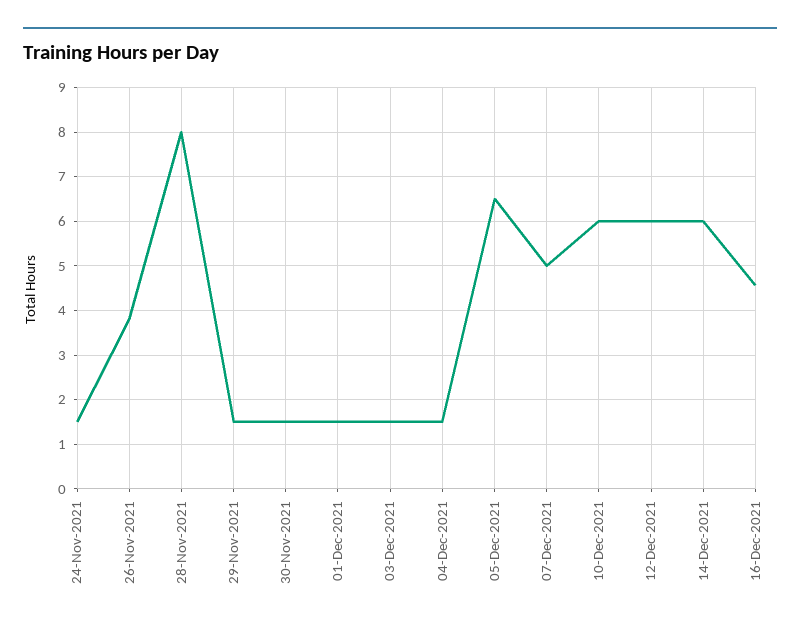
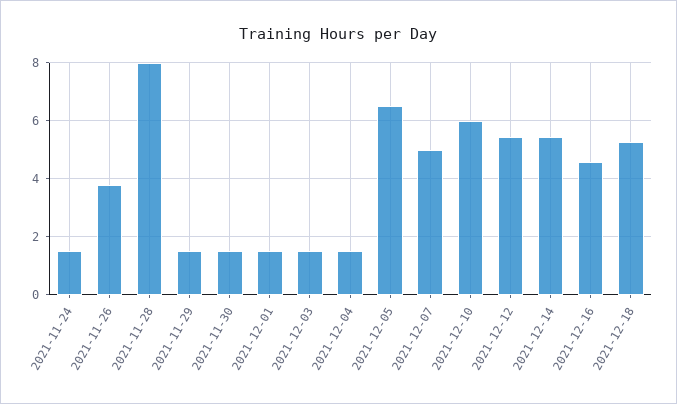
12-Dec-2021: 6 -> 5.5
14-Dec-2021: 6 -> 5.5
2021-12-18: none -> 5.25

